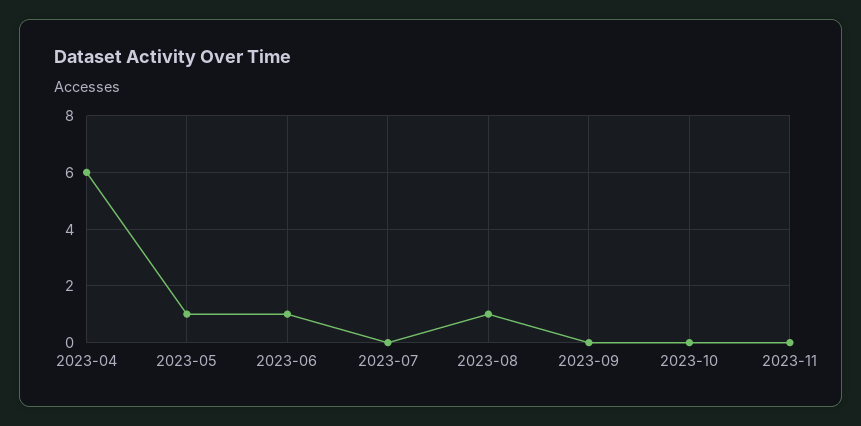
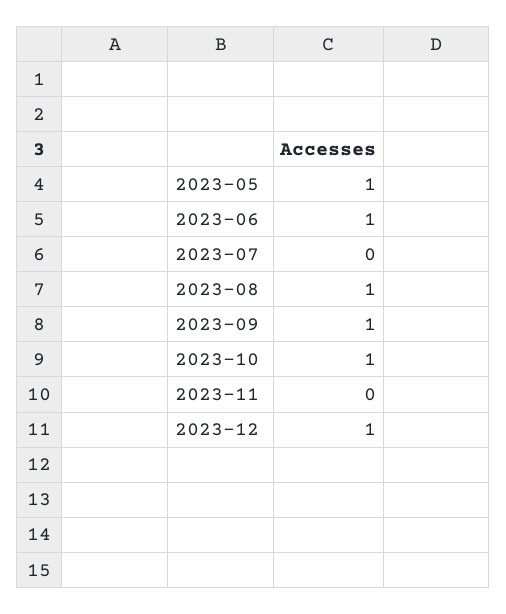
2023-04: 6 -> none
2023-09: 0 -> 1
2023-10: 0 -> 1
2023-12: none -> 1

